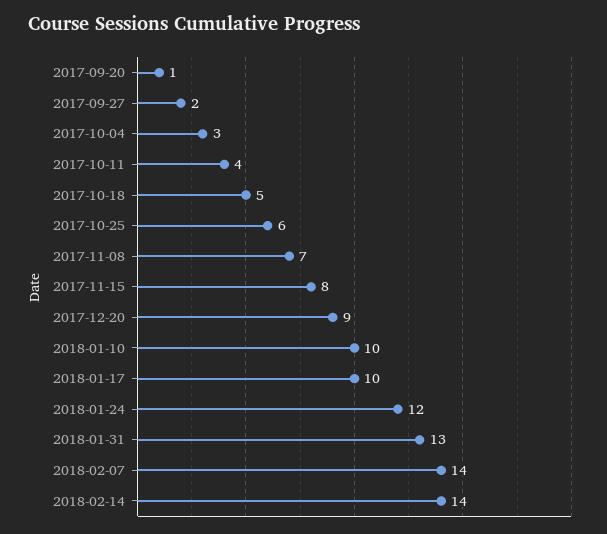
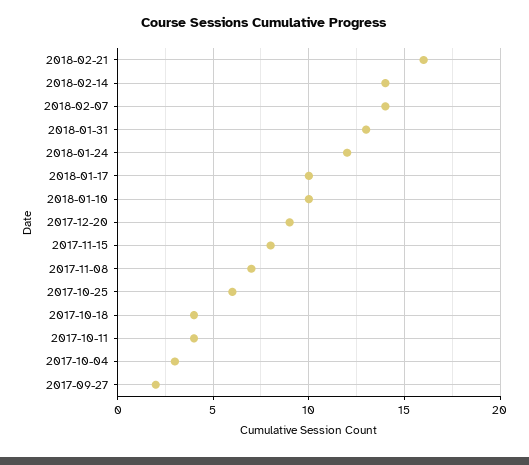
2017-09-20: 1 -> none
2017-10-18: 5 -> 4
2018-02-21: none -> 16

